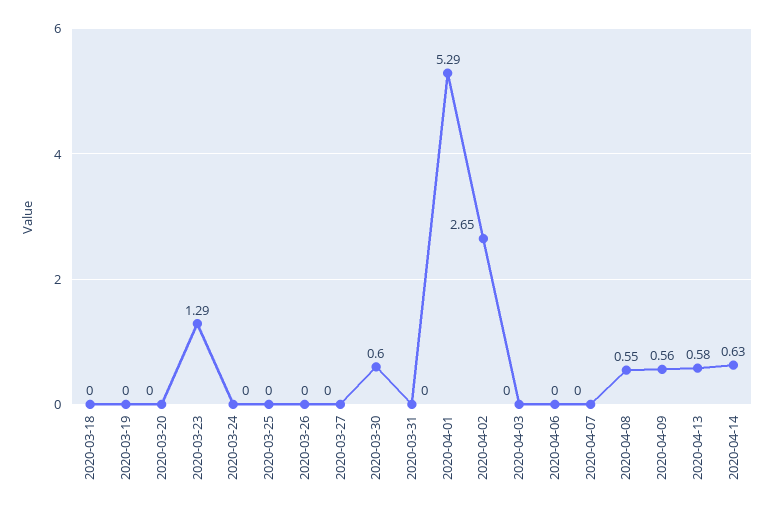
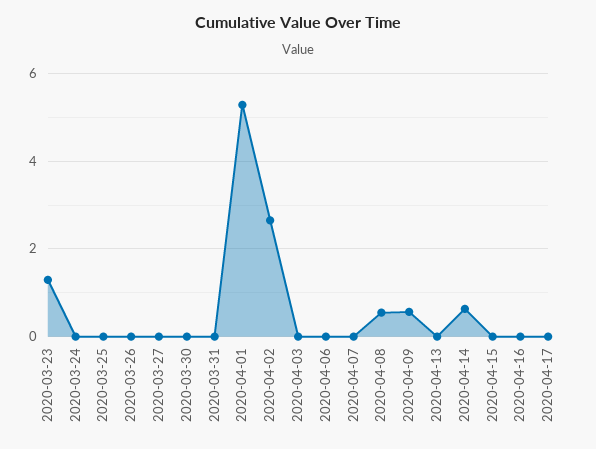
2020-03-18: 0 -> none
2020-03-19: 0 -> none
2020-03-20: 0 -> none
2020-03-30: 0.6 -> 0
2020-04-13: 0.58 -> 0
2020-04-15: none -> 0
2020-04-16: none -> 0
2020-04-17: none -> 0

